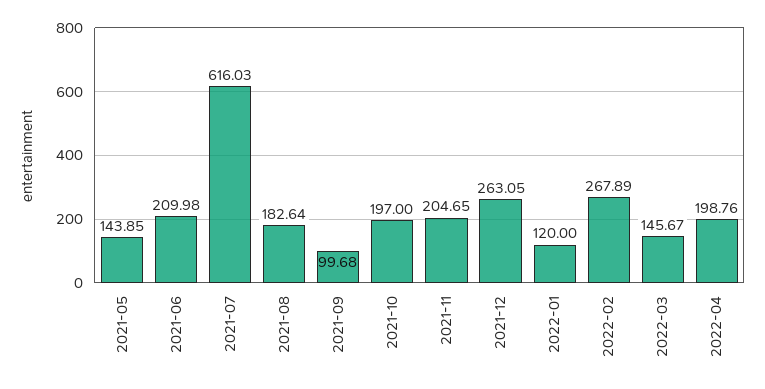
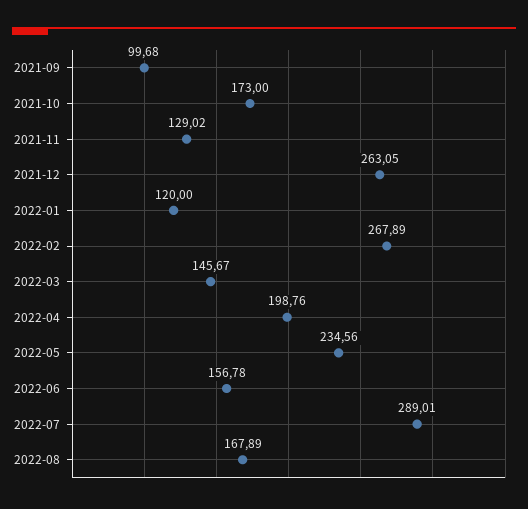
2021-05: 143.85 -> none
2021-06: 209.98 -> none
2021-07: 616.03 -> none
2021-08: 182.64 -> none
2021-10: 197 -> 173
2021-11: 204.65 -> 129.02
2022-05: none -> 234.56
2022-06: none -> 156.78
2022-07: none -> 289.01
2022-08: none -> 167.89

